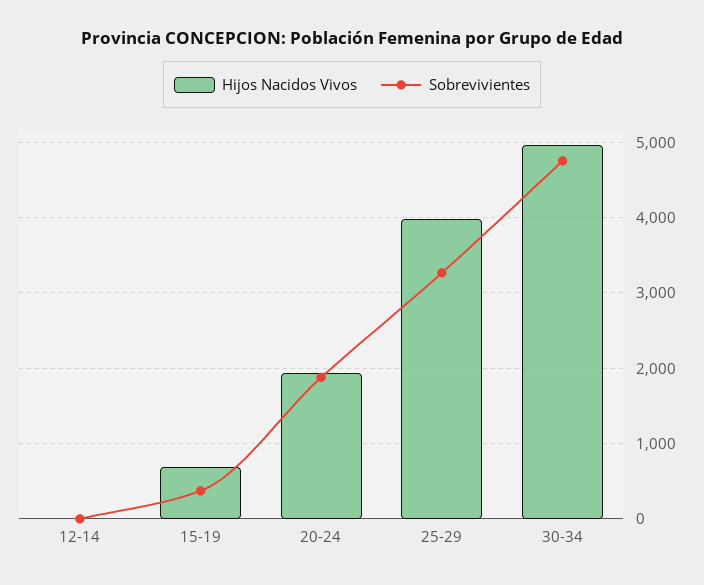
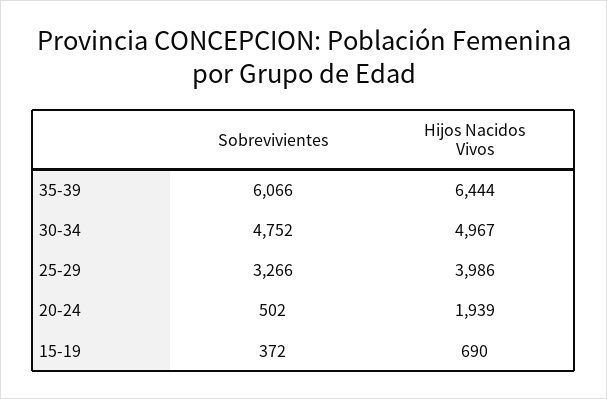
Hijos Nacidos Vivos, 12-14: 0 -> none
Sobrevivientes, 12-14: 0 -> none
Sobrevivientes, 20-24: 1900 -> 502
Sobrevivientes, 35-39: none -> 6066
Hijos Nacidos Vivos, 35-39: none -> 6444

